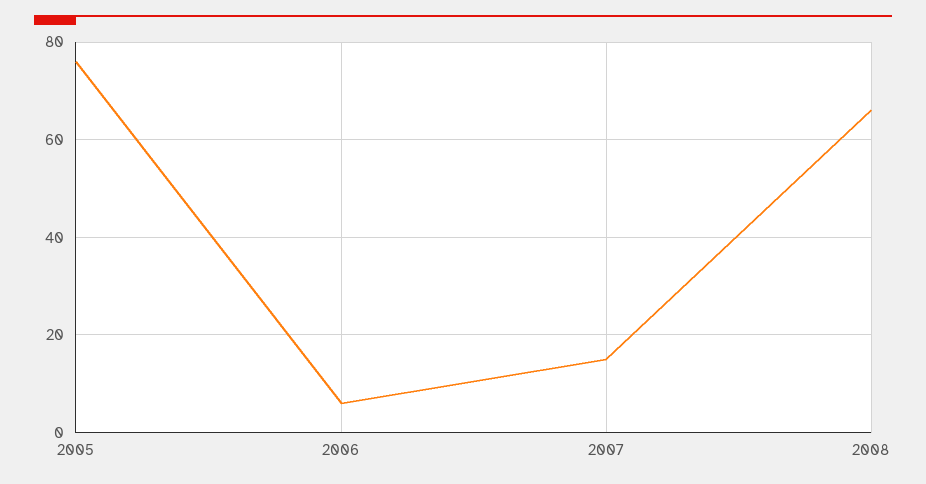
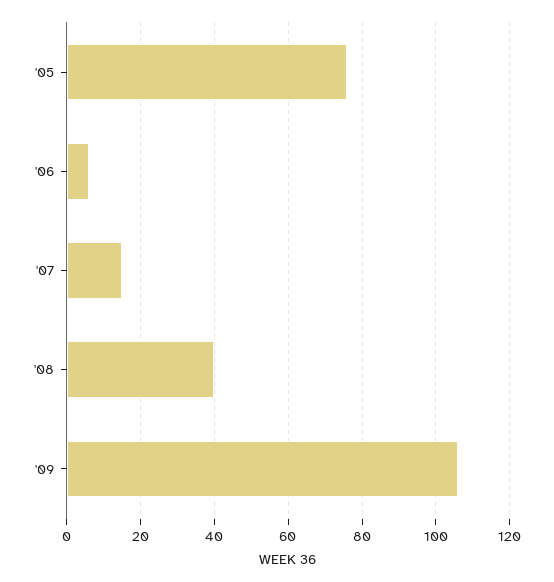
2008: 65 -> 40
'09: none -> 105

